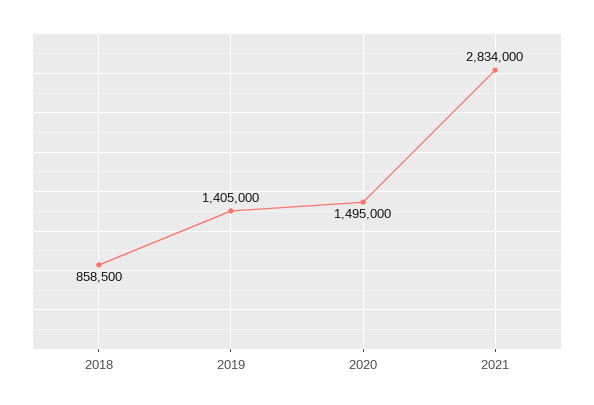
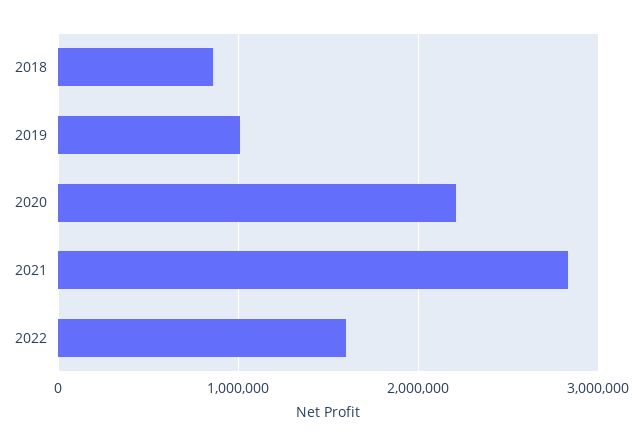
2019: 1405000 -> 1000000
2020: 1495000 -> 2200000
2022: none -> 1600000

